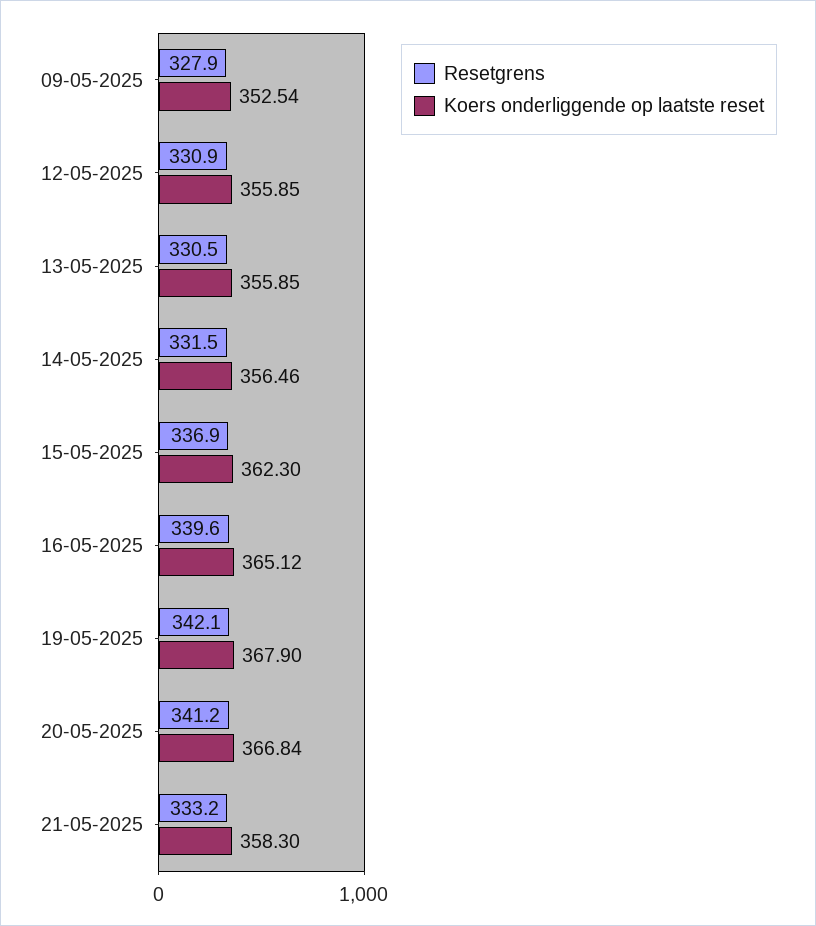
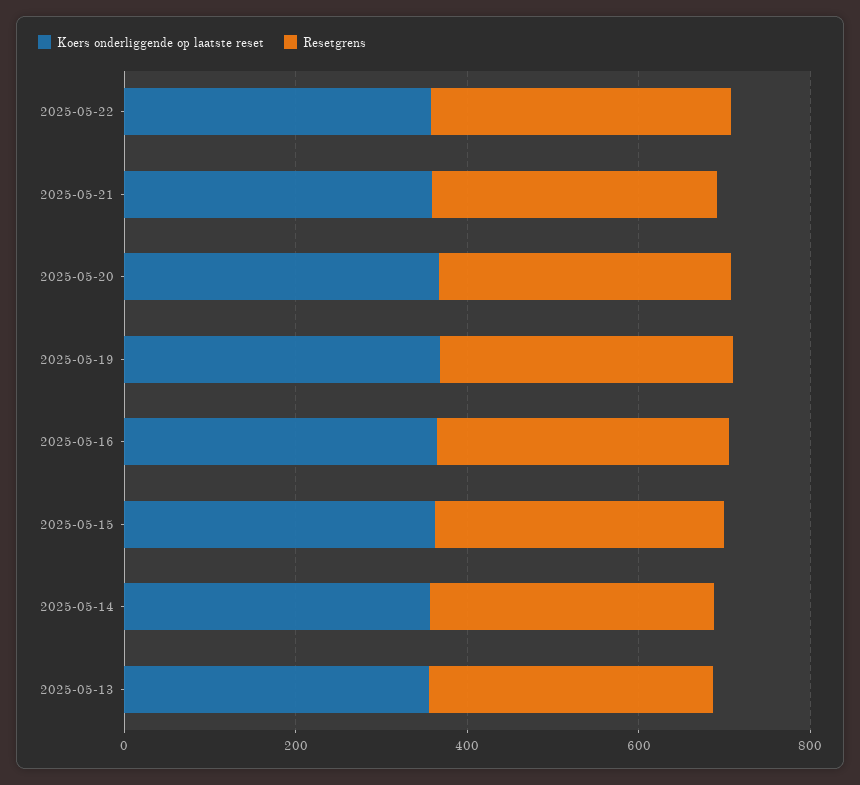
Resetgrens, 09-05-2025: 327.9 -> none
Koers onderliggende op laatste reset, 09-05-2025: 352.54 -> none
Resetgrens, 12-05-2025: 330.9 -> none
Koers onderliggende op laatste reset, 12-05-2025: 355.85 -> none
Koers onderliggende op laatste reset, 2025-05-22: none -> 350
Resetgrens, 2025-05-22: none -> 350

